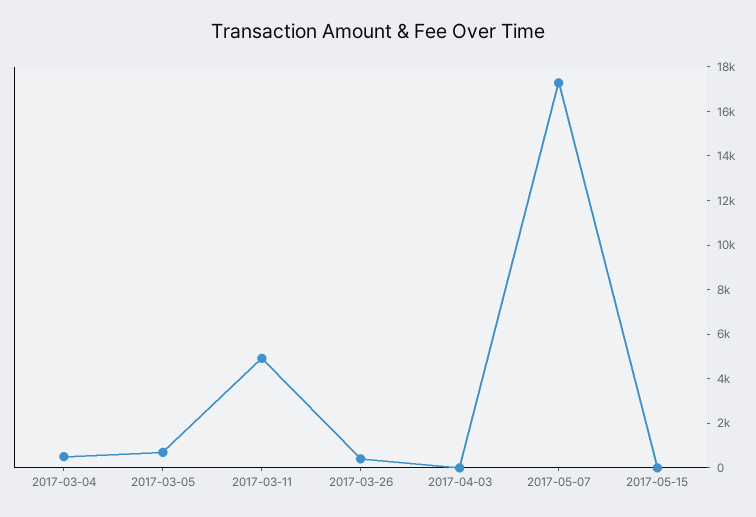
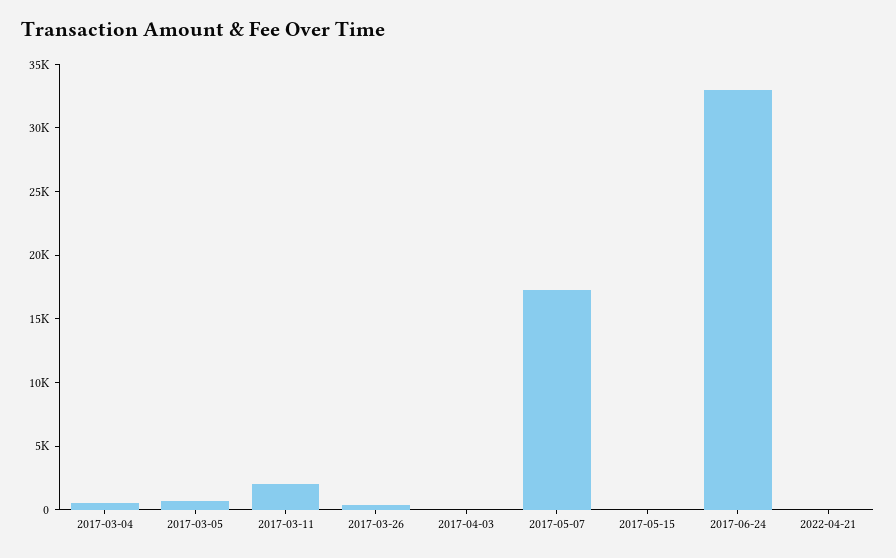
2017-03-11: 5000 -> 2000
2017-06-24: none -> 33000
2022-04-21: none -> 0

